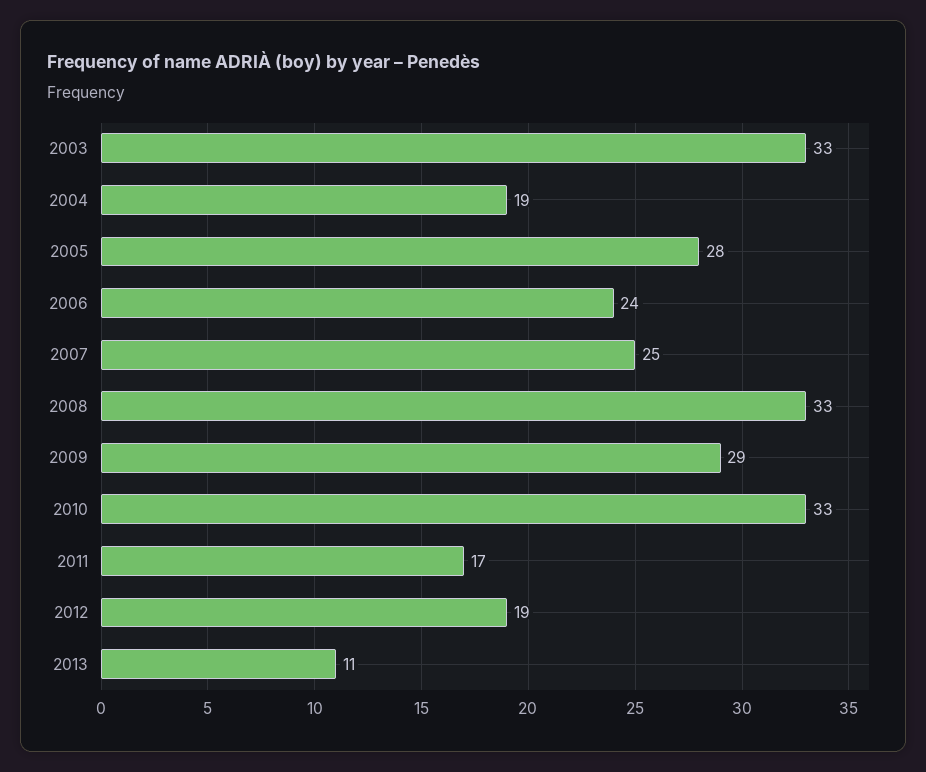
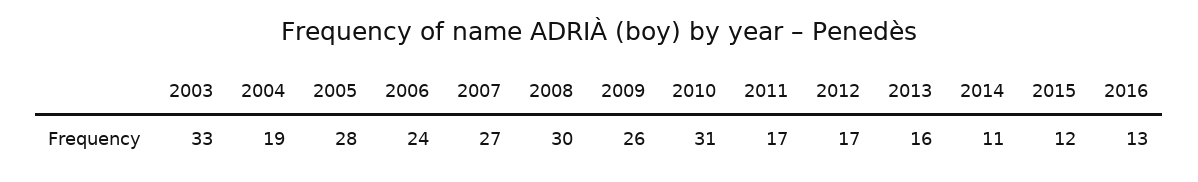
2007: 25 -> 27
2008: 33 -> 30
2009: 29 -> 26
2010: 33 -> 31
2012: 19 -> 17
2013: 11 -> 16
2014: none -> 11
2015: none -> 12
2016: none -> 13

